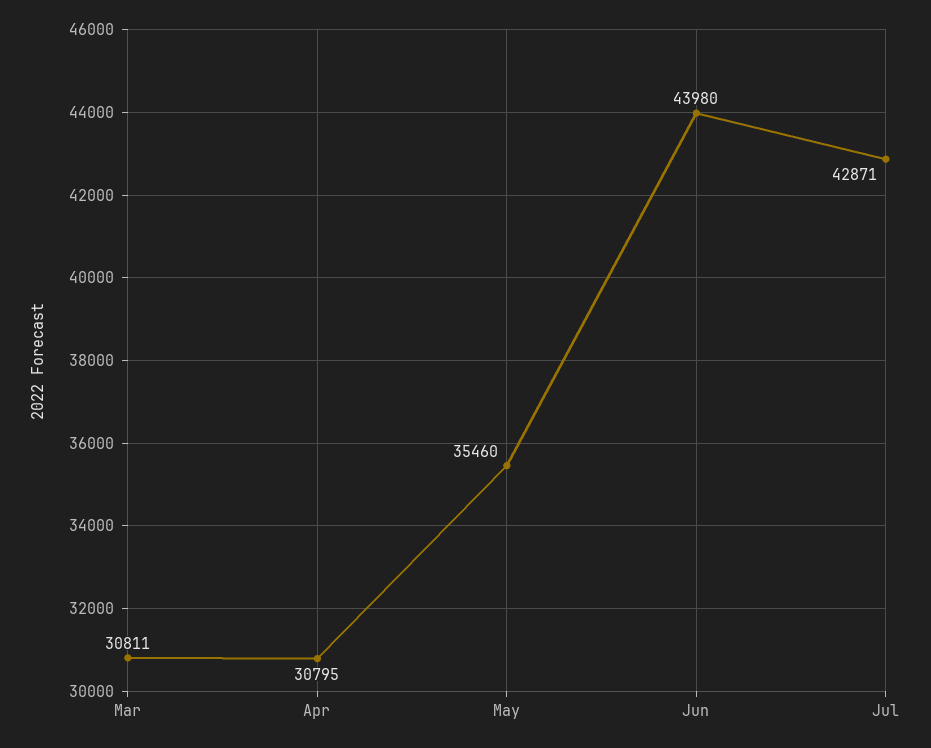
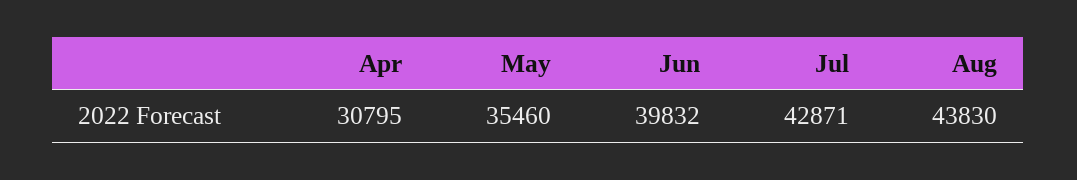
Mar: 30811 -> none
Jun: 43980 -> 39832
Aug: none -> 43830

